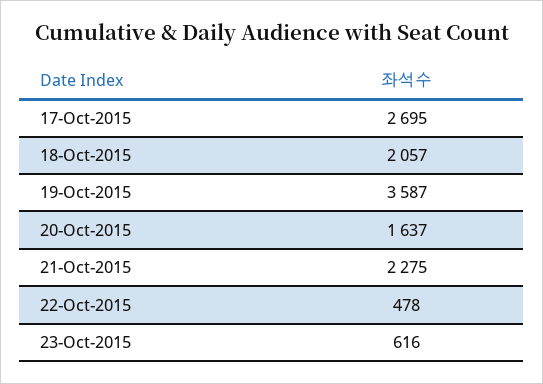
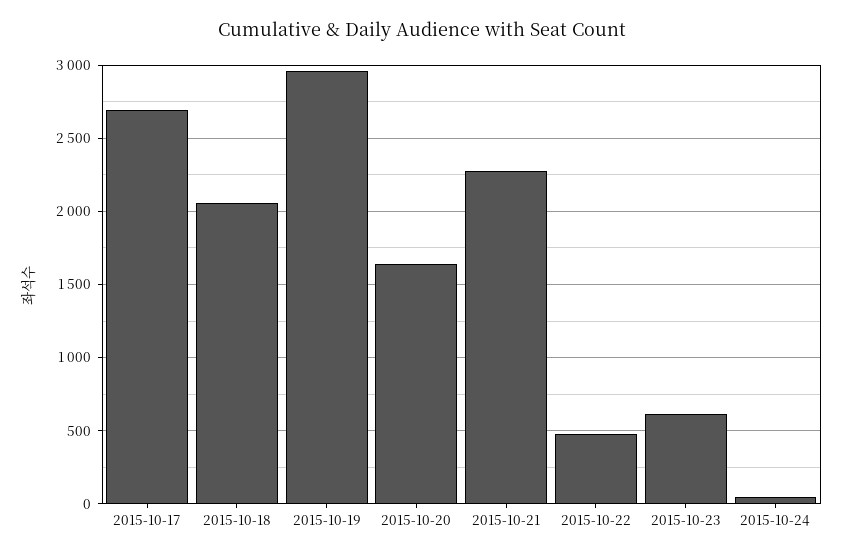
19-Oct-2015: 3587 -> 2950
2015-10-24: none -> 50

